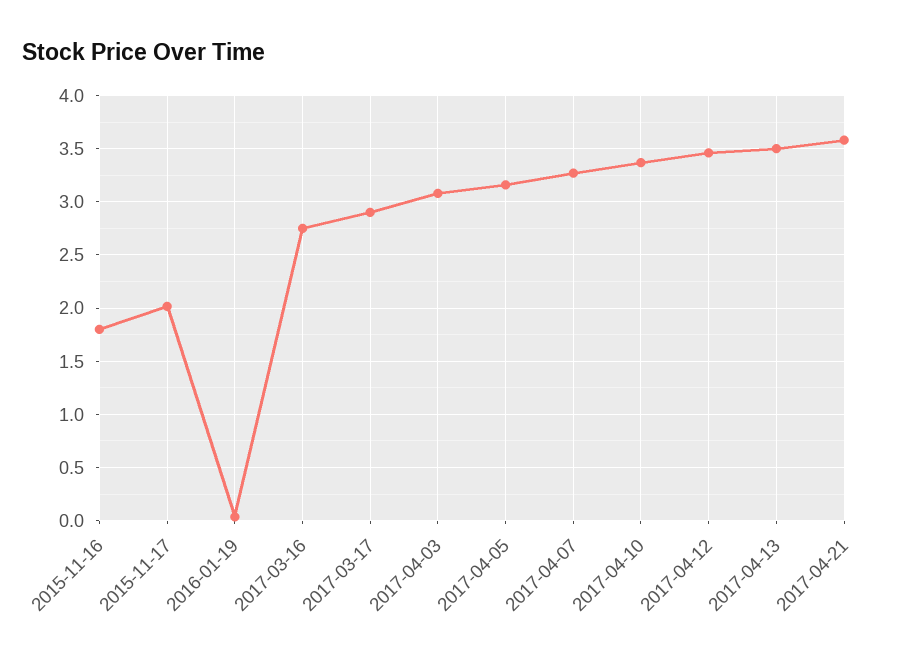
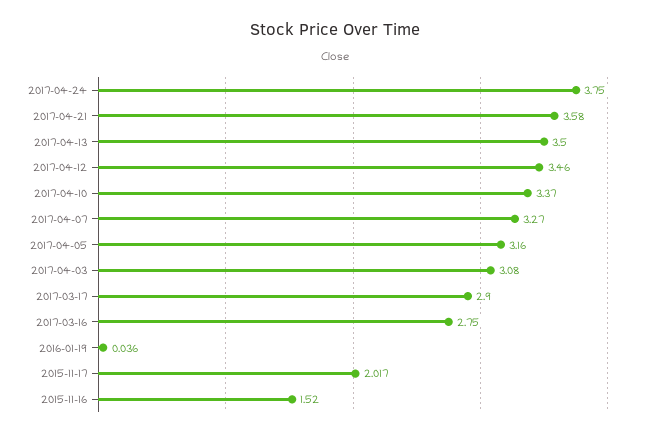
2015-11-16: 1.8 -> 1.52
2017-04-24: none -> 3.75

